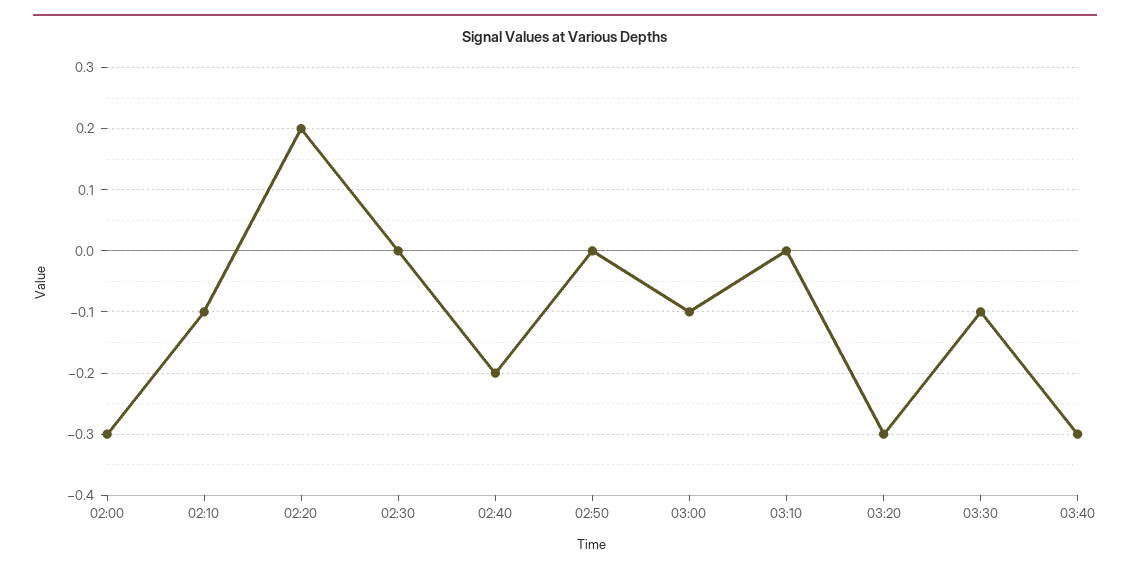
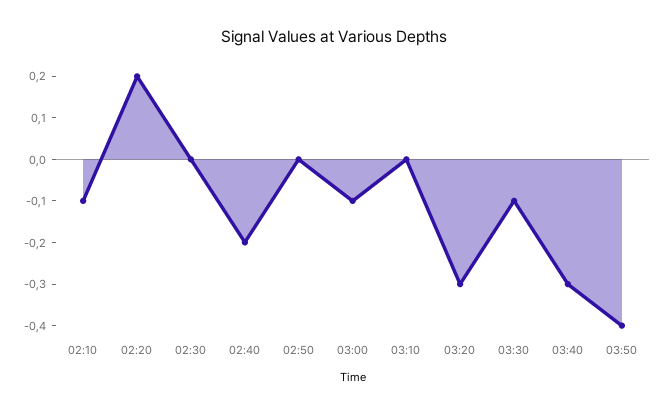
02:00: -0.3 -> none
03:50: none -> -0.4

